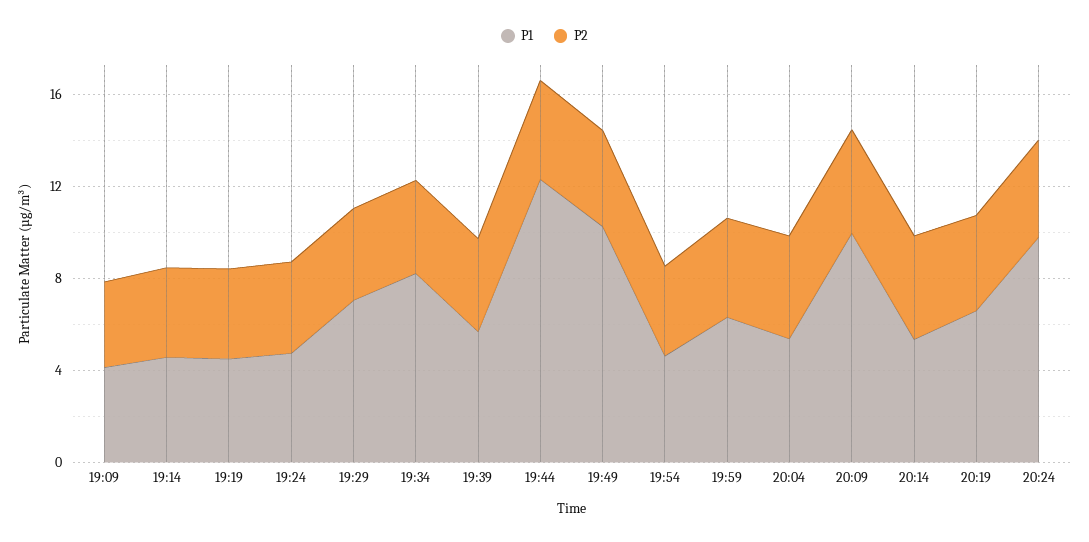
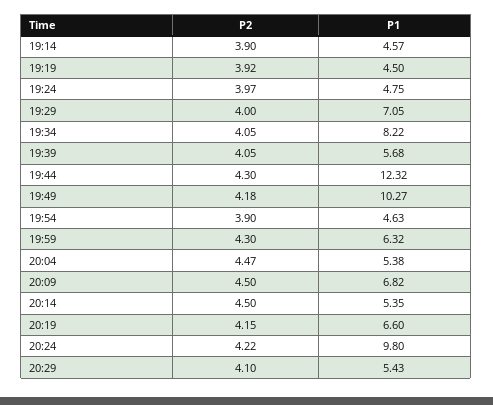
P1, 19:09: 4 -> none
P2, 19:09: 4 -> none
P1, 20:09: 10 -> 6.82
P2, 20:29: none -> 4.1
P1, 20:29: none -> 5.43

